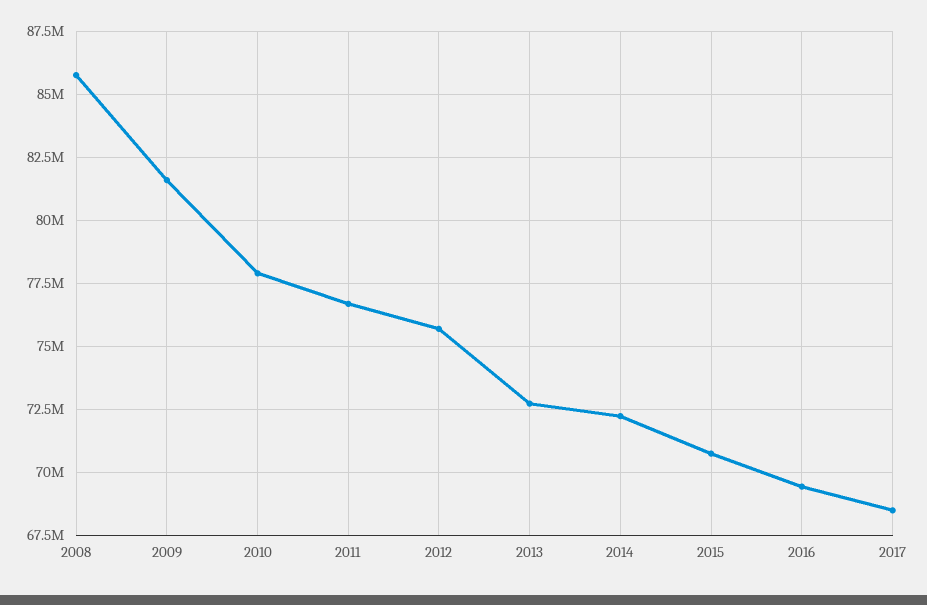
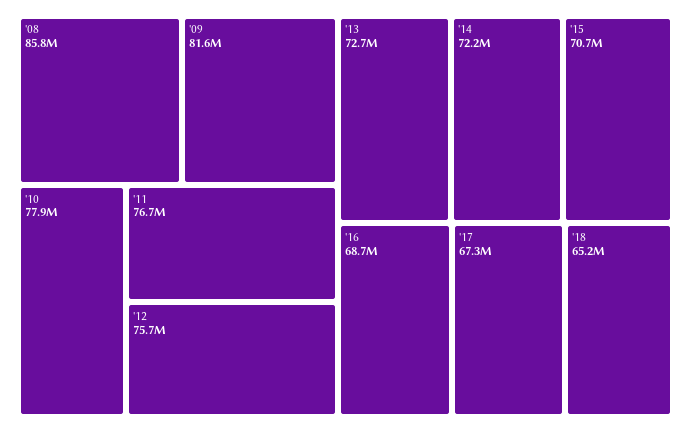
2016: 69500000 -> 68700000
2017: 68500000 -> 67300000
'18: none -> 65200000

